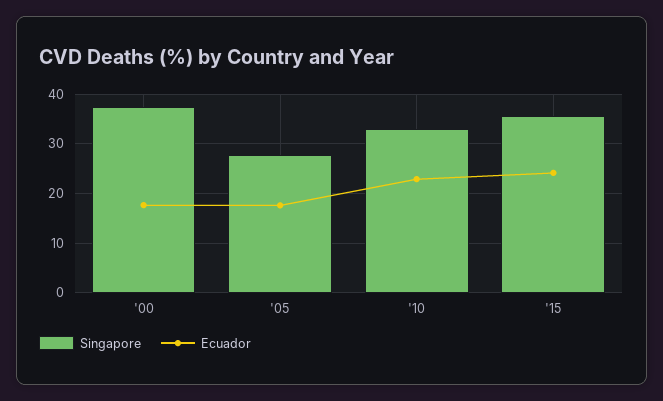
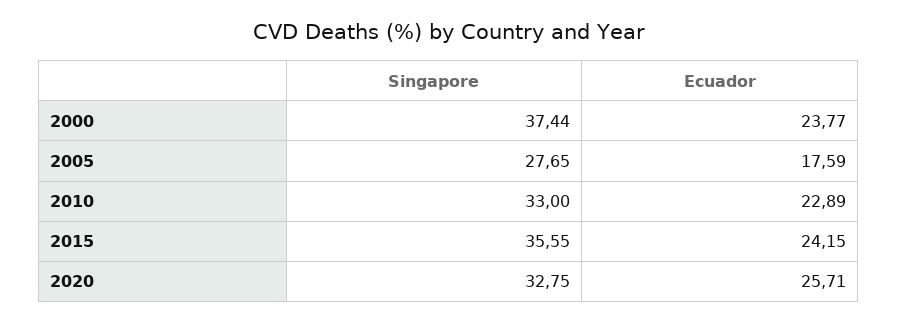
Ecuador, '00: 18 -> 23.77
Singapore, 2020: none -> 32.75
Ecuador, 2020: none -> 25.71

